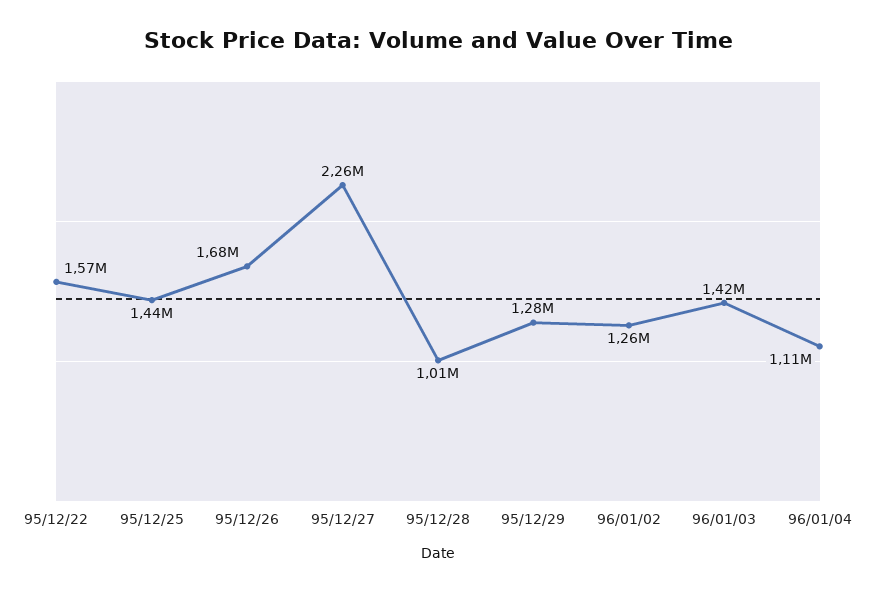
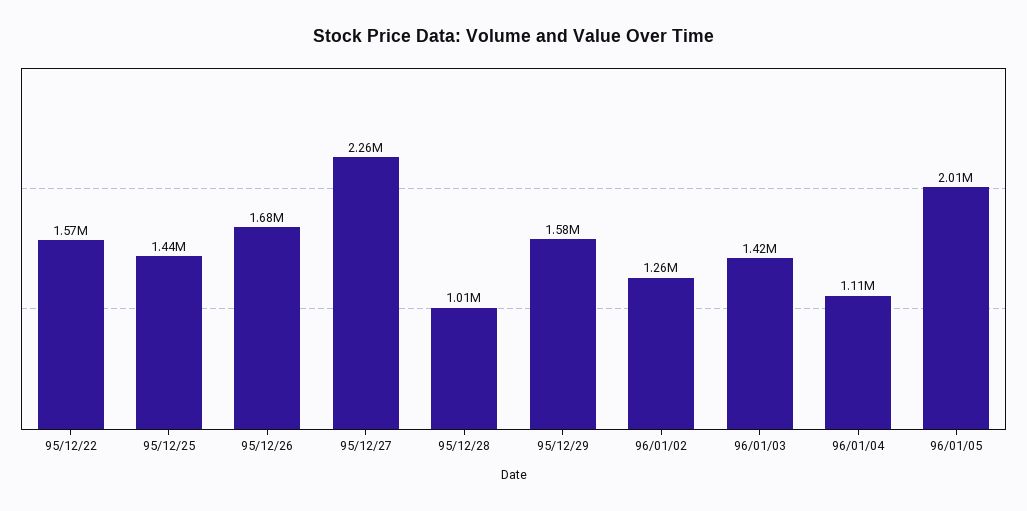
95/12/29: 1280000 -> 1580000
96/01/05: none -> 2010000

